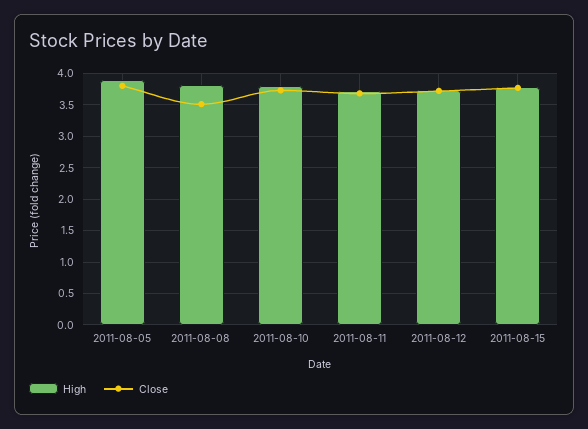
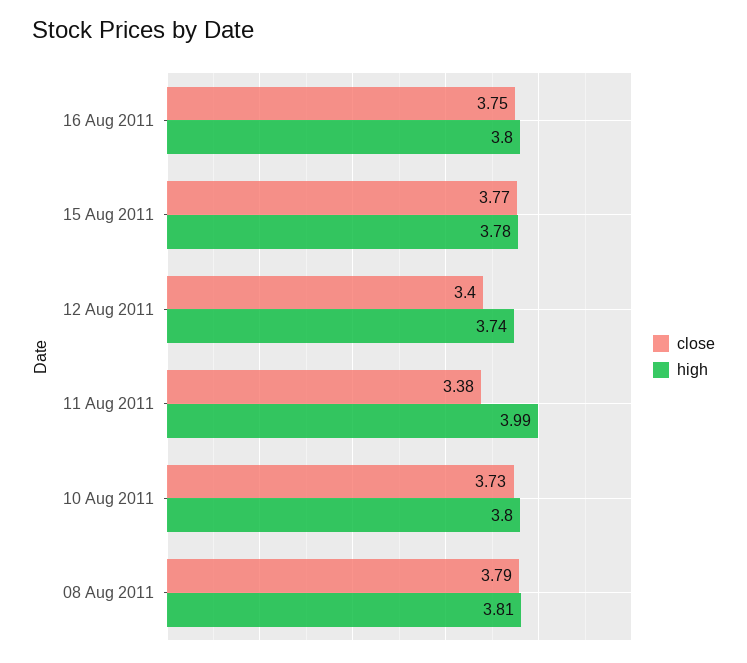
High, 2011-08-05: 3.9 -> none
Close, 2011-08-05: 3.8 -> none
Close, 2011-08-08: 3.5 -> 3.79
High, 2011-08-11: 3.7 -> 3.99
Close, 2011-08-11: 3.7 -> 3.38
Close, 2011-08-12: 3.7 -> 3.4
Close, 16 Aug 2011: none -> 3.75
High, 16 Aug 2011: none -> 3.8

